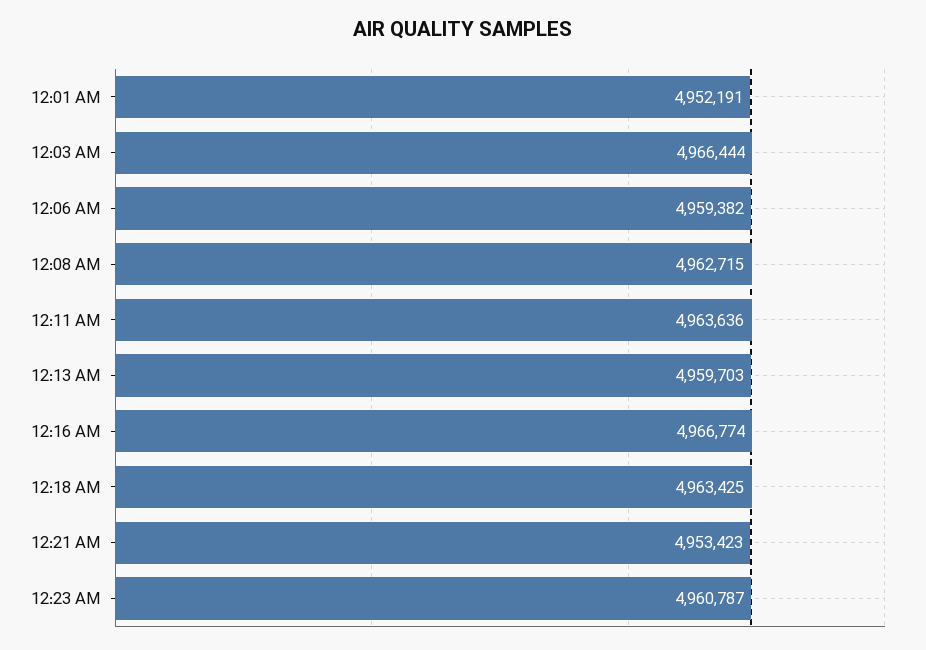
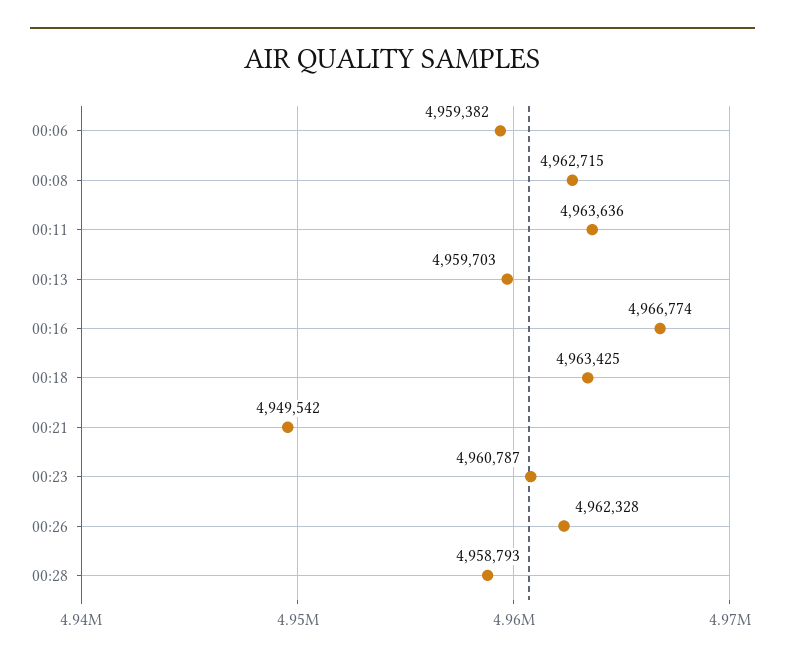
12:01 AM: 4952191 -> none
12:03 AM: 4966444 -> none
12:21 AM: 4953423 -> 4949542
00:26: none -> 4962328
00:28: none -> 4958793

